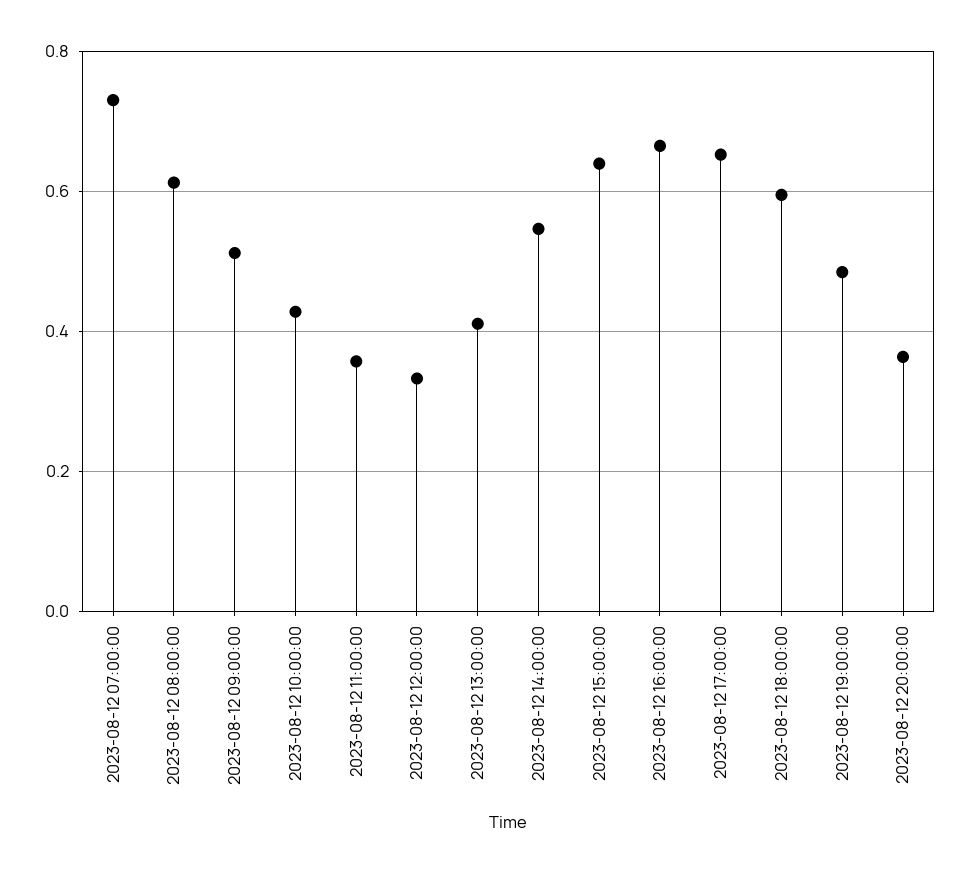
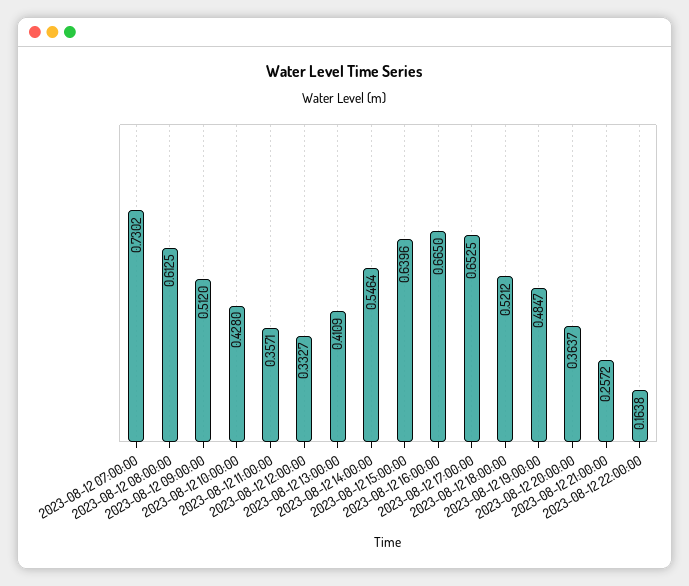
2023-08-12 18:00:00: 0.6 -> 0.5212
2023-08-12 21:00:00: none -> 0.2572
2023-08-12 22:00:00: none -> 0.1638

